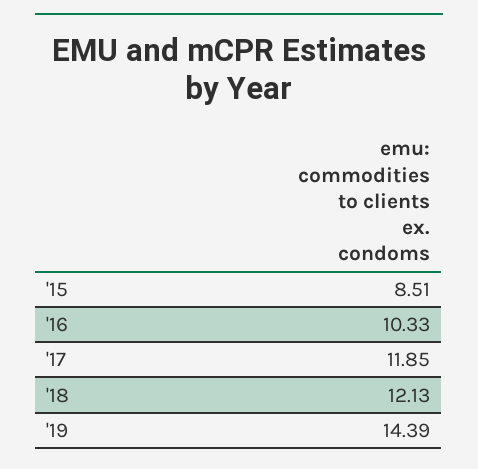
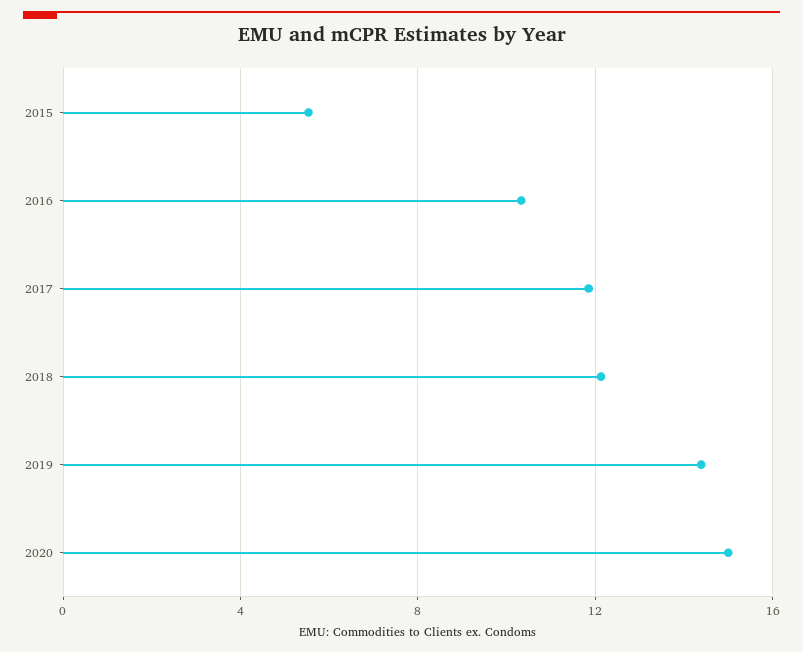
'15: 8.51 -> 5.5
2020: none -> 15

